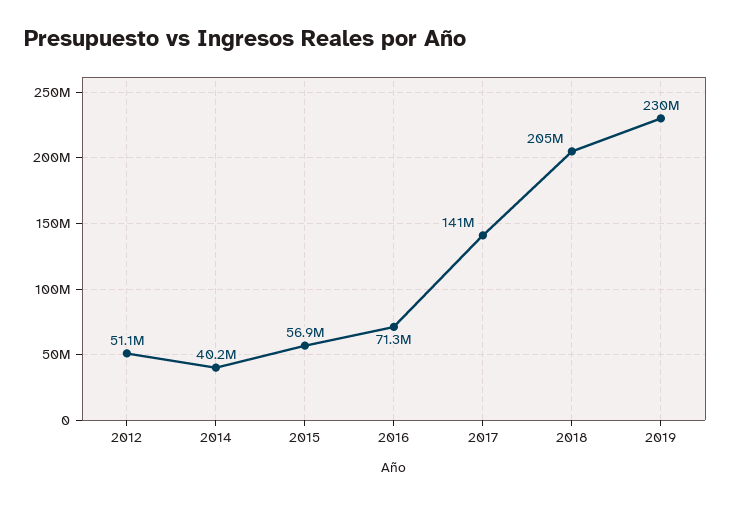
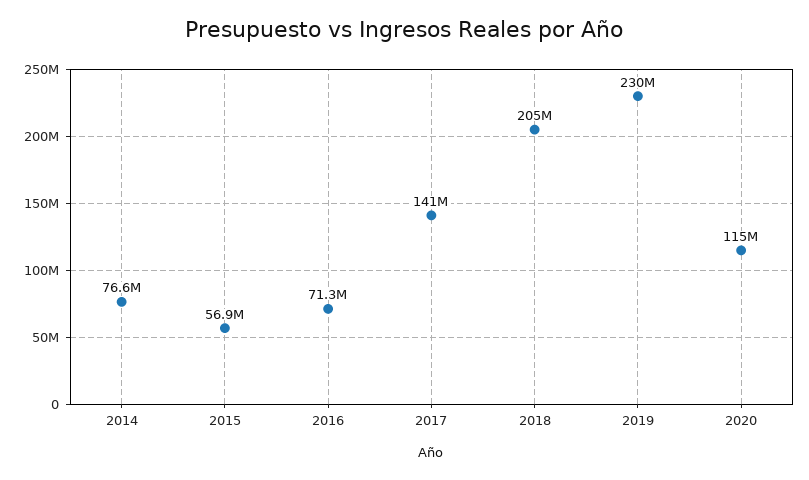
2012: 51100000 -> none
2014: 40200000 -> 76600000
2020: none -> 115000000

